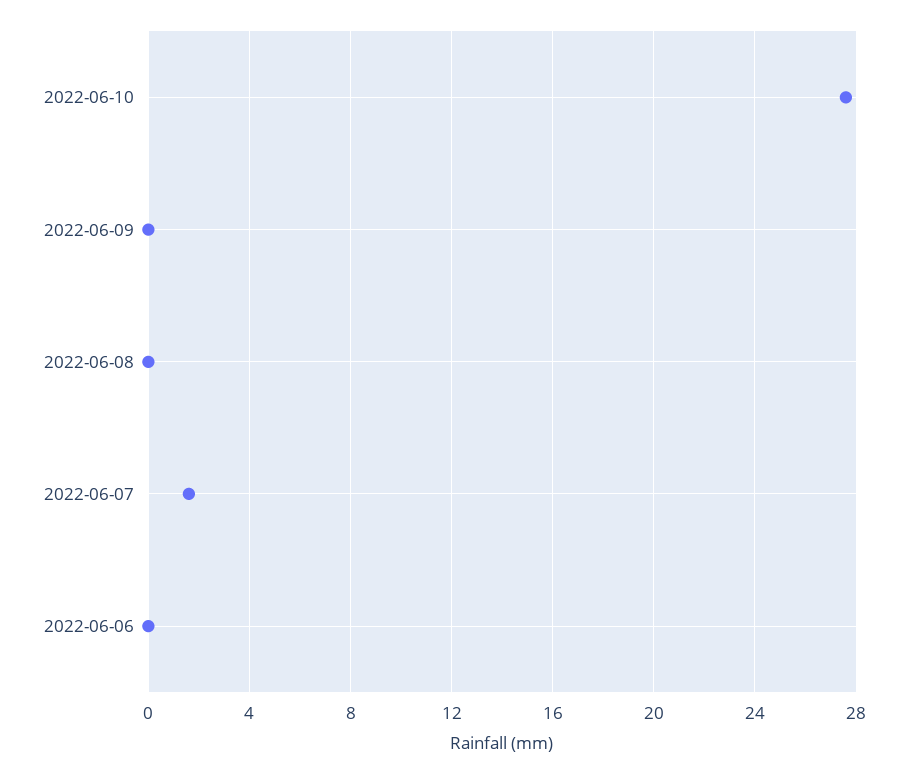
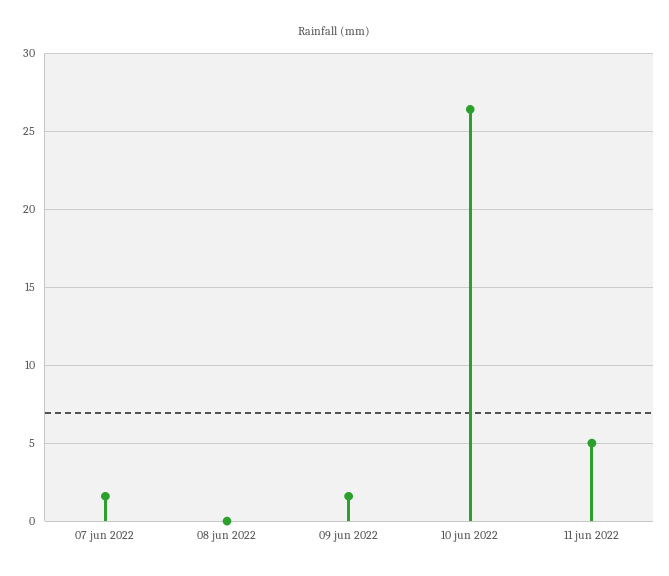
2022-06-10: 27.5 -> 26.5
2022-06-09: 0 -> 1.5
2022-06-06: 0 -> none
11 jun 2022: none -> 5

